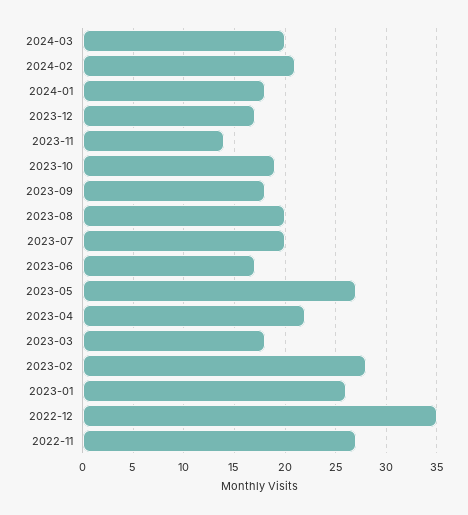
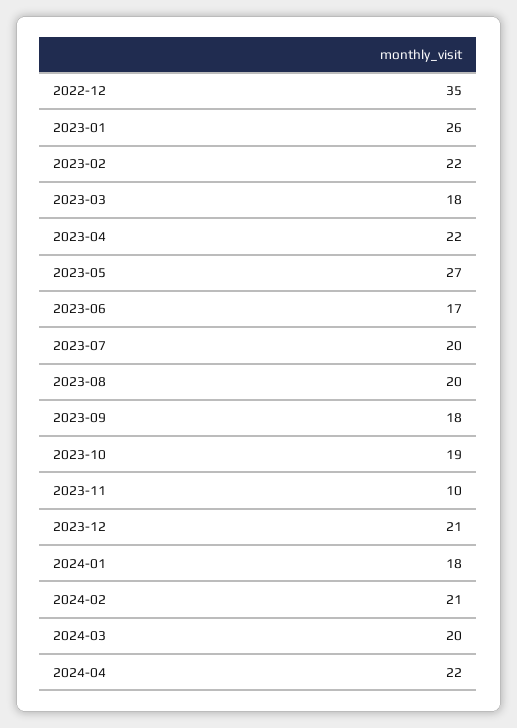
2023-12: 17 -> 21
2023-11: 14 -> 10
2023-02: 28 -> 22
2022-11: 27 -> none
2024-04: none -> 22

